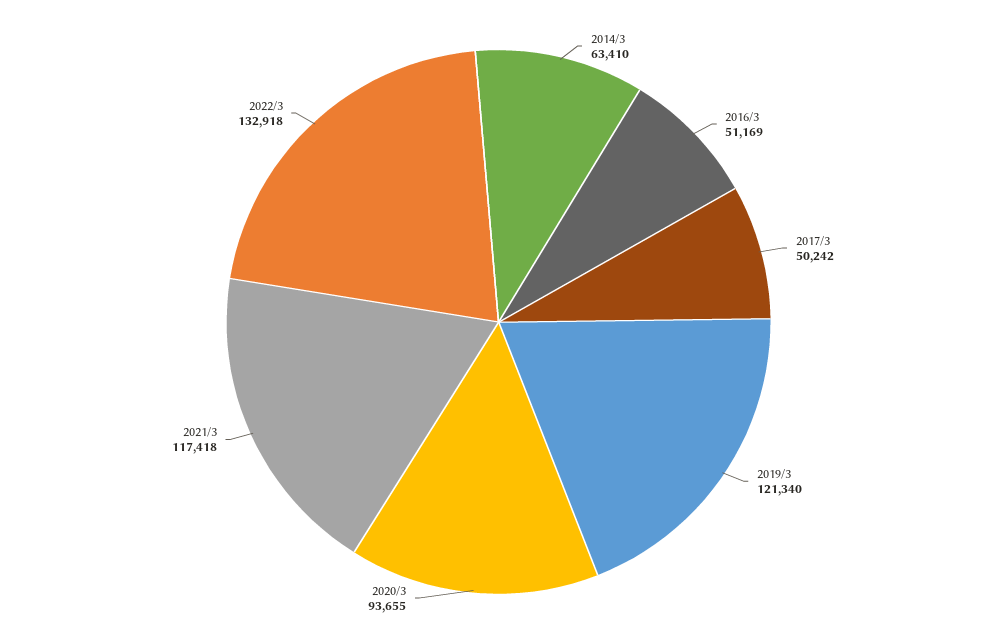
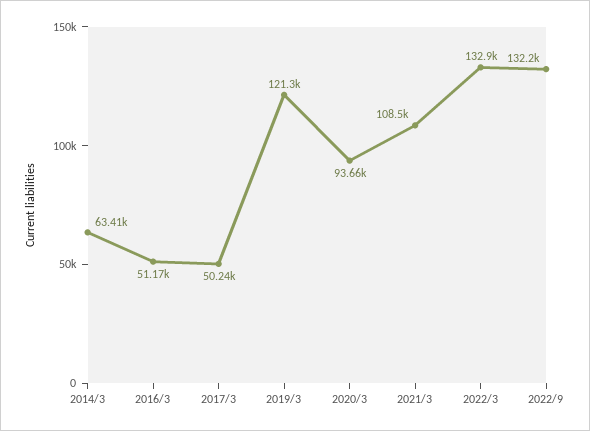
2021/3: 117418 -> 108500
2022/9: none -> 132200

